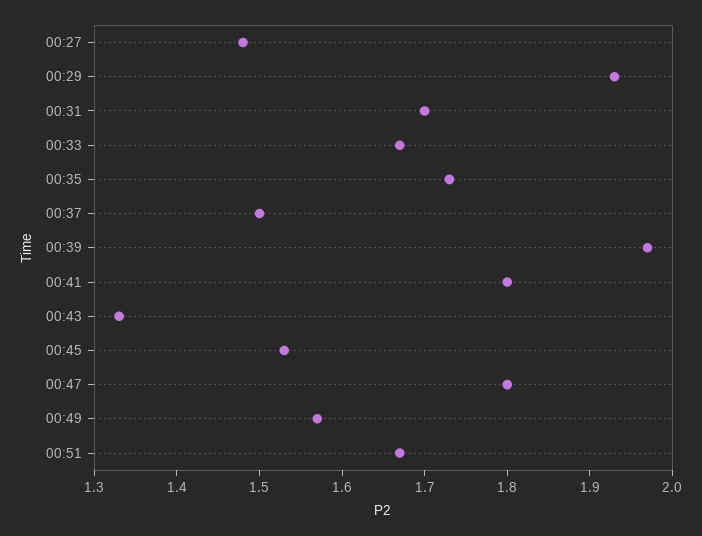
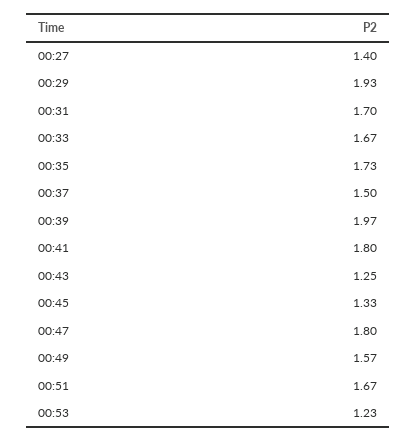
00:27: 1.48 -> 1.4
00:43: 1.33 -> 1.25
00:45: 1.53 -> 1.33
00:53: none -> 1.23

